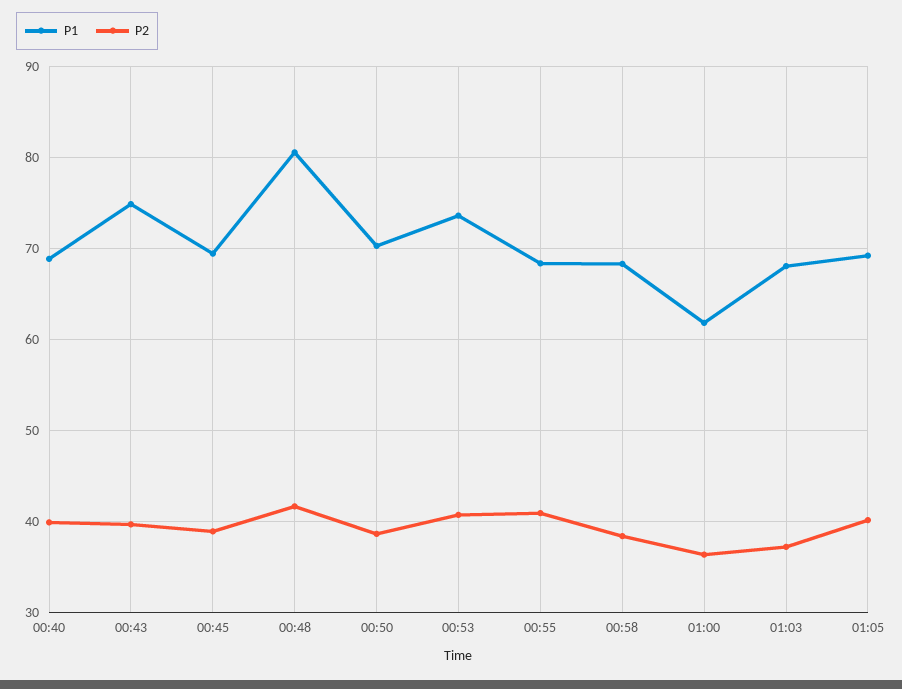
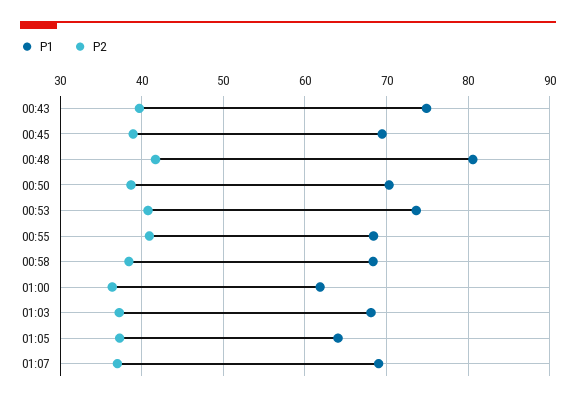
P1, 00:40: 69 -> none
P2, 00:40: 40 -> none
P1, 01:05: 69 -> 64
P2, 01:05: 40 -> 37
P1, 01:07: none -> 69
P2, 01:07: none -> 37

